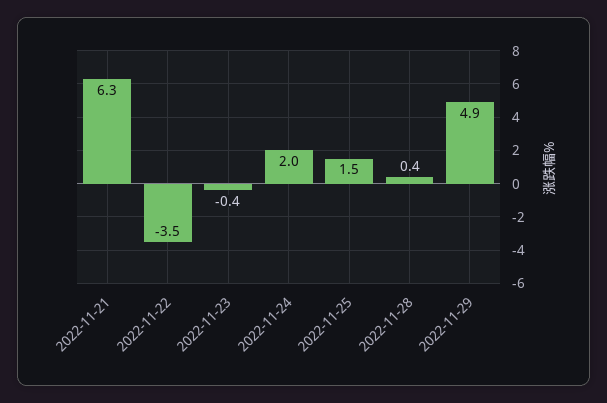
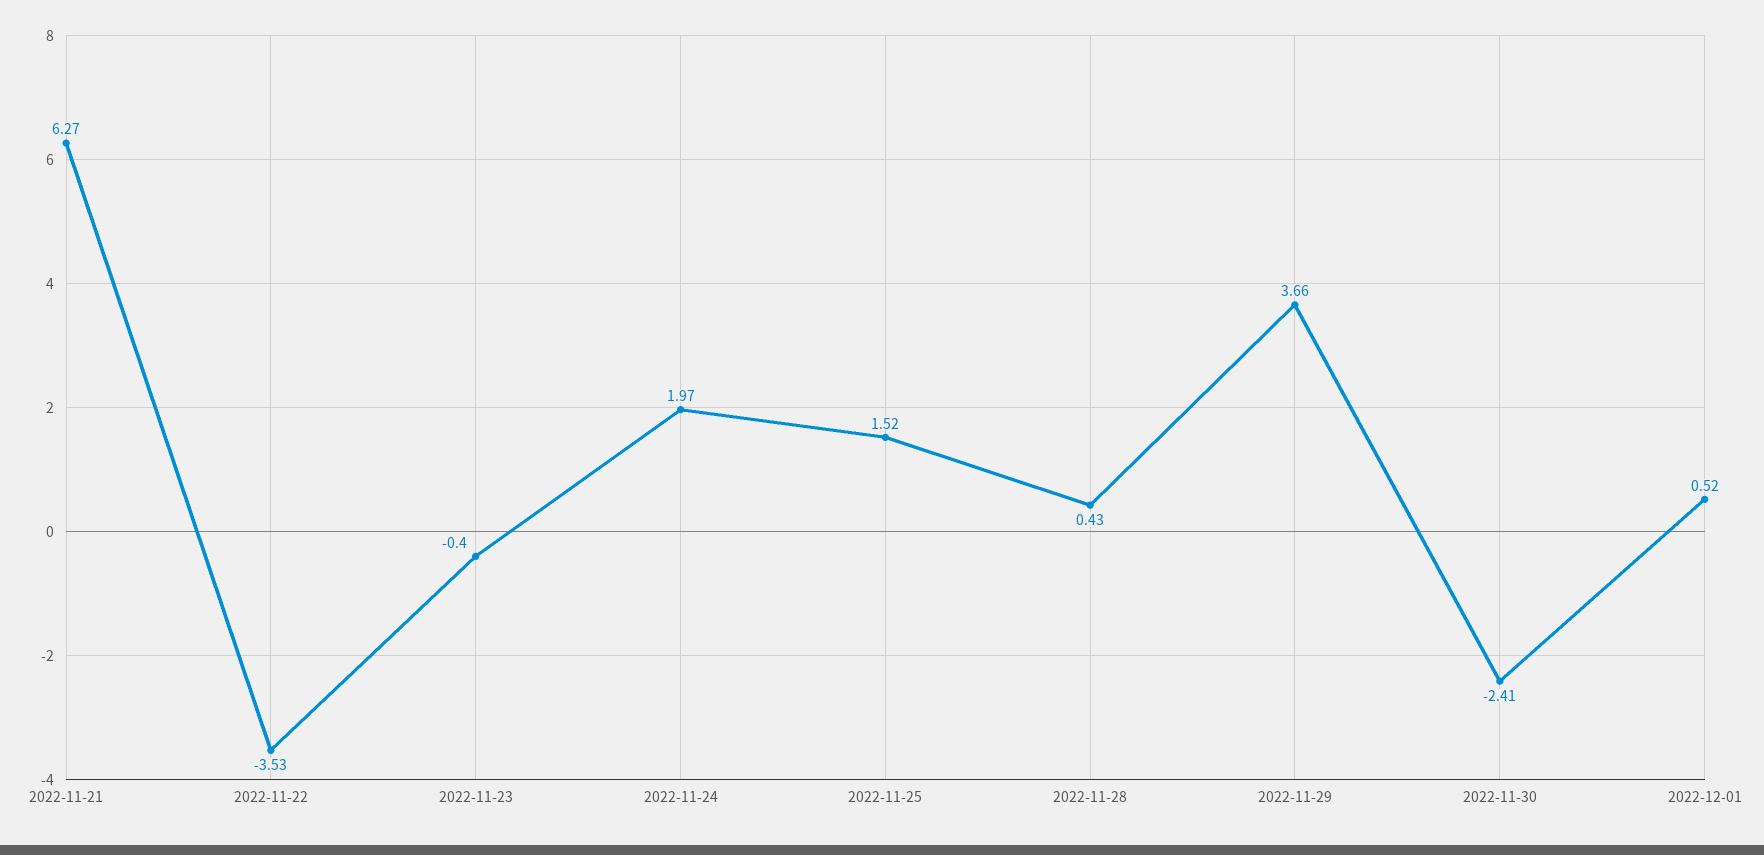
2022-11-29: 4.9 -> 3.66
2022-11-30: none -> -2.41
2022-12-01: none -> 0.52

